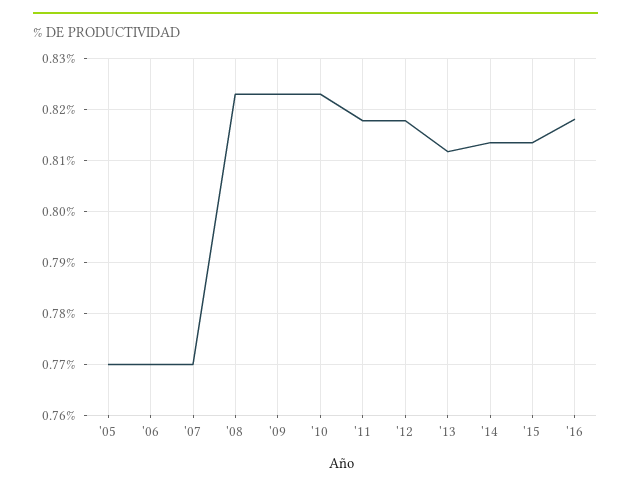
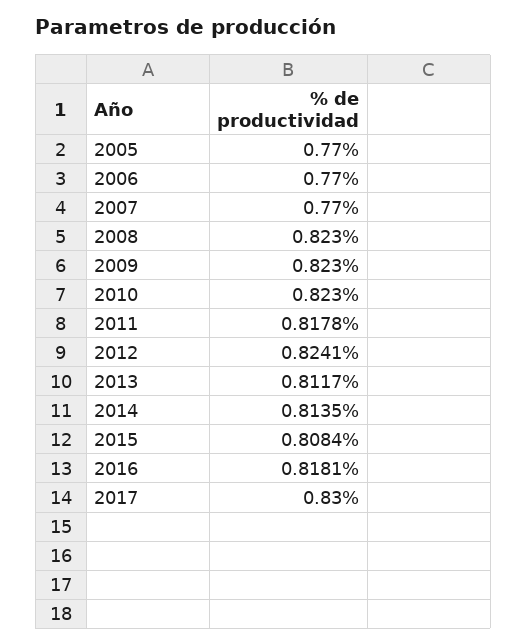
'12: 0.818 -> 0.8241
'15: 0.814 -> 0.8084
2017: none -> 0.83

